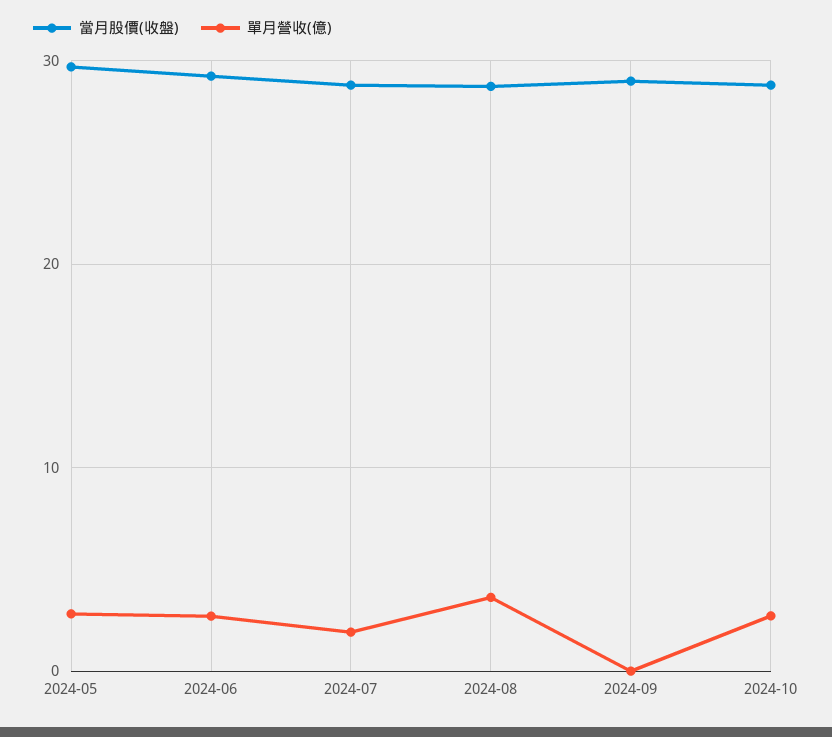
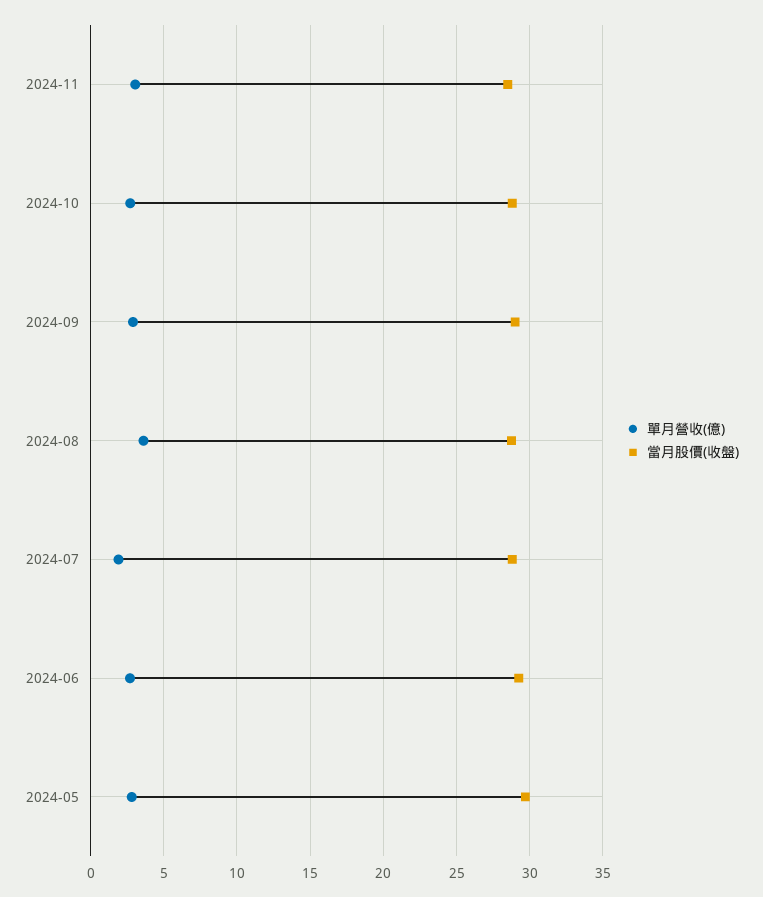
單月營收(億), 2024-09: 0 -> 3
單月營收(億), 2024-11: none -> 3
當月股價(收盤), 2024-11: none -> 28.5

